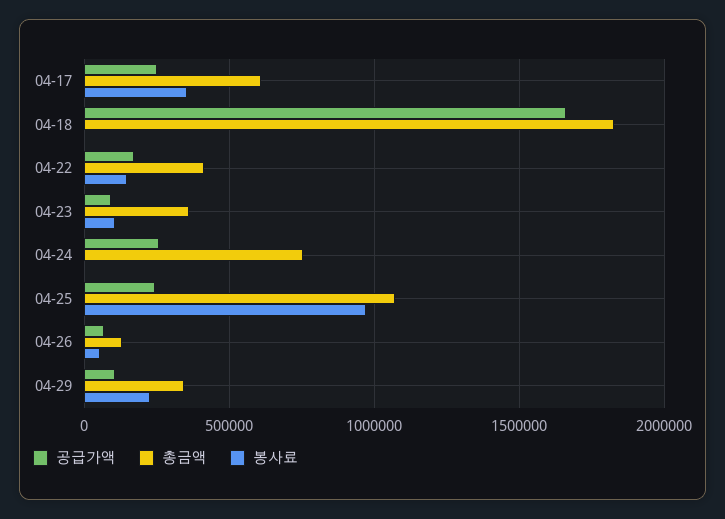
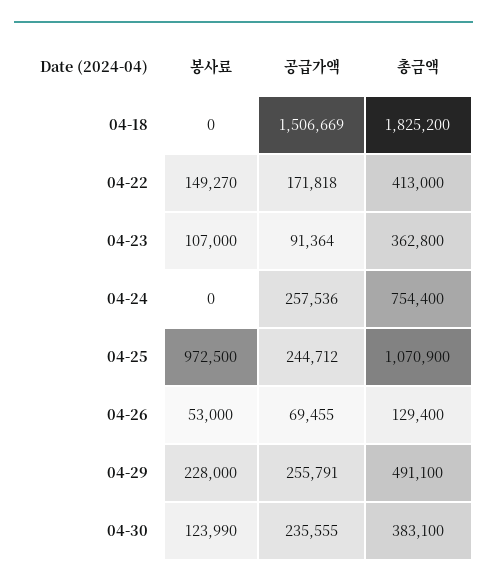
공급가액, 04-17: 250000 -> none
총금액, 04-17: 600000 -> none
봉사료, 04-17: 350000 -> none
공급가액, 04-18: 1650000 -> 1506669
공급가액, 04-29: 100000 -> 255791
총금액, 04-29: 350000 -> 491100
봉사료, 04-30: none -> 123990
공급가액, 04-30: none -> 235555
총금액, 04-30: none -> 383100

